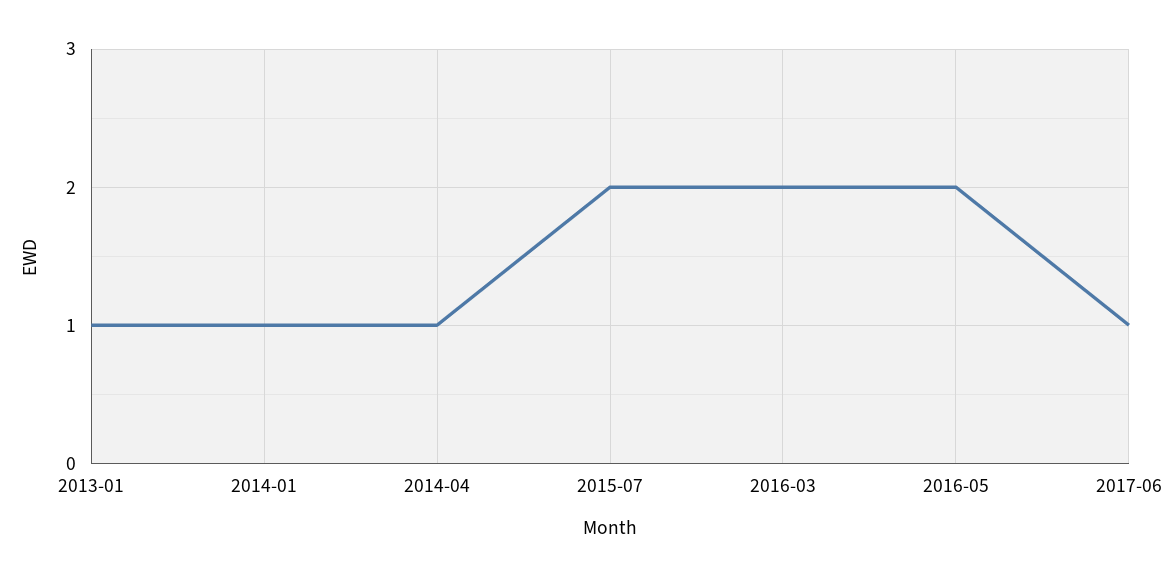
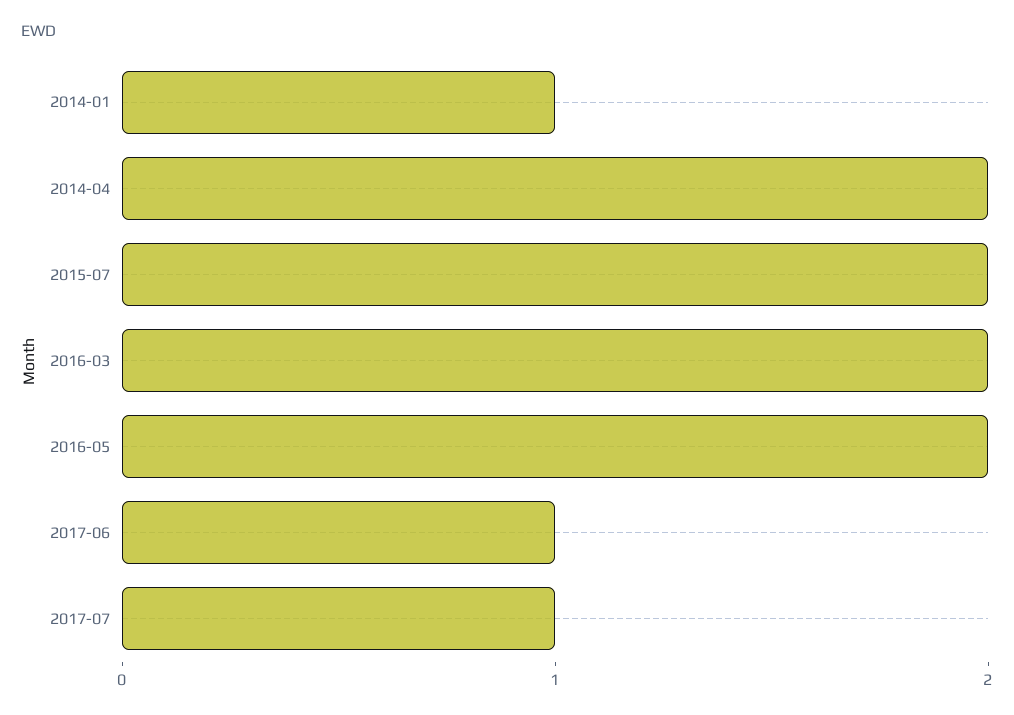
2013-01: 1 -> none
2014-04: 1 -> 2
2017-07: none -> 1

